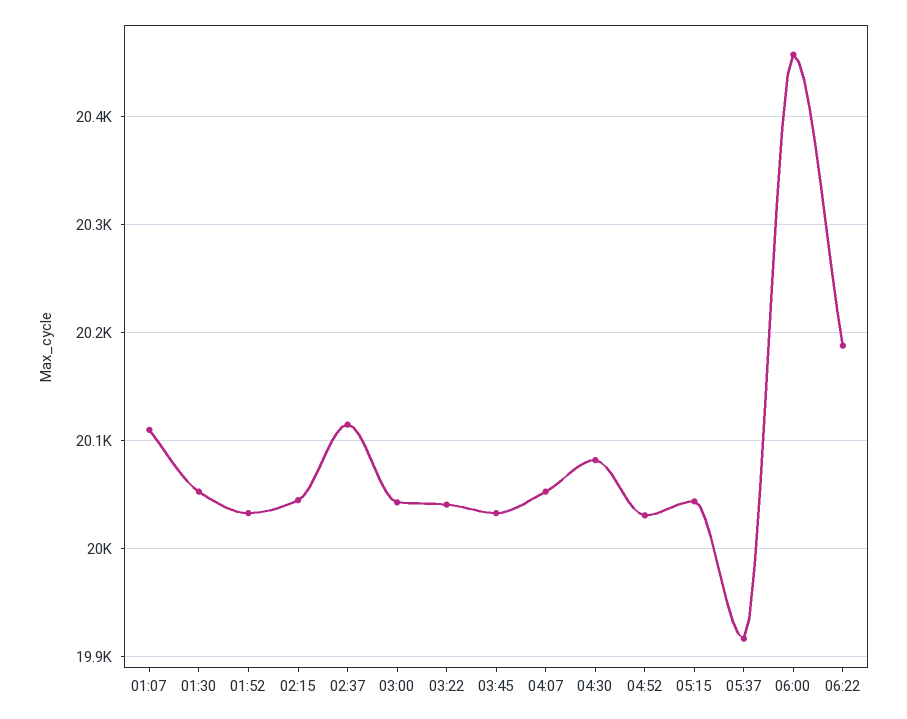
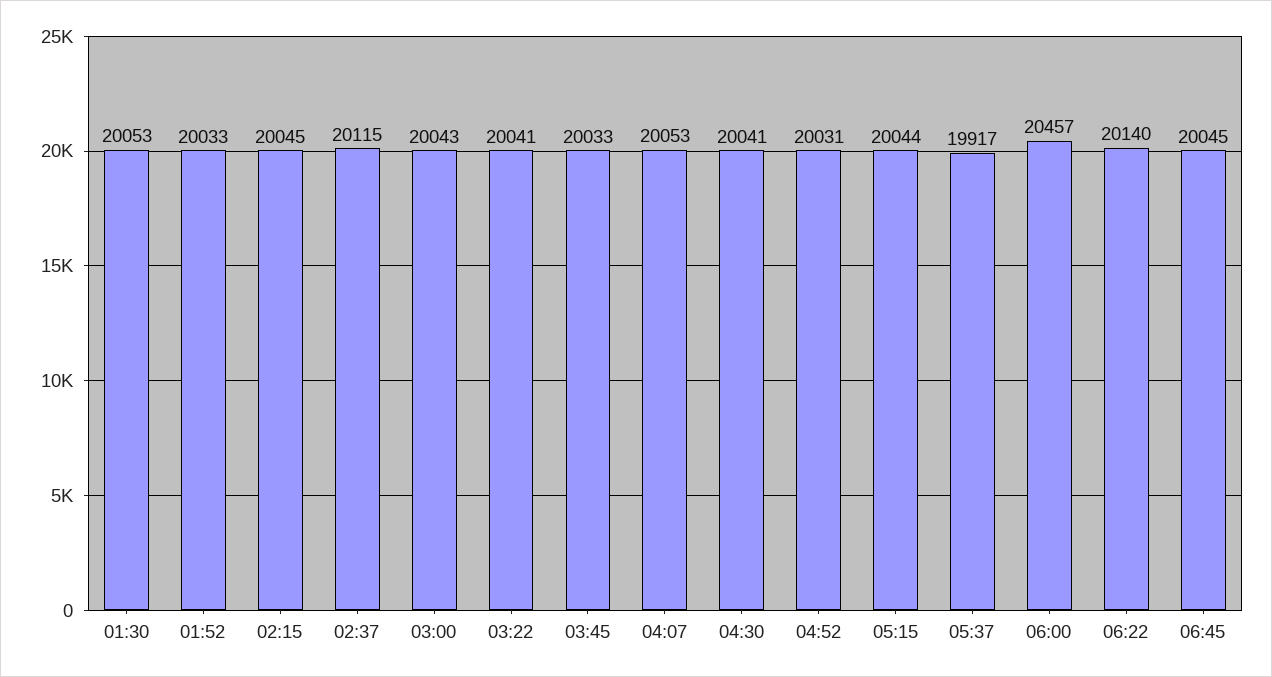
01:07: 20110 -> none
04:30: 20080 -> 20041
06:22: 20190 -> 20140
06:45: none -> 20045

